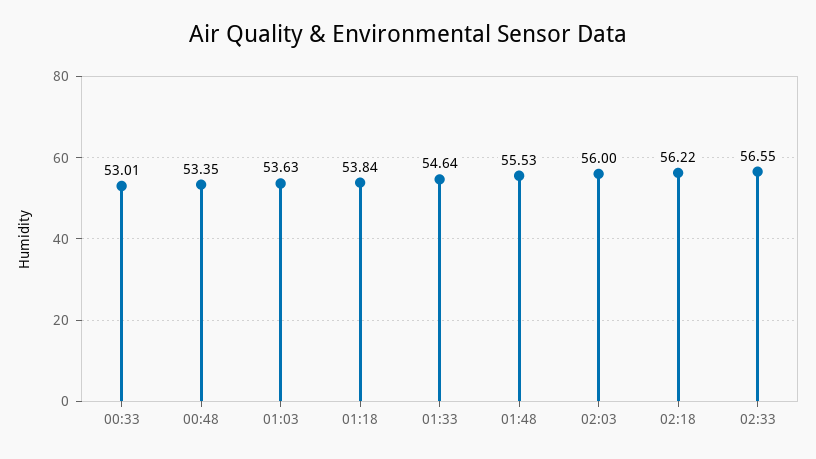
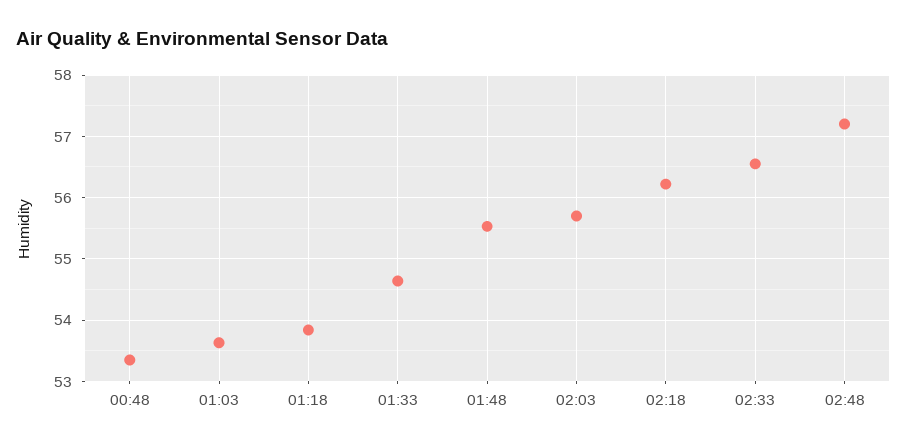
00:33: 53.01 -> none
02:03: 56 -> 55.7
02:48: none -> 57.2

